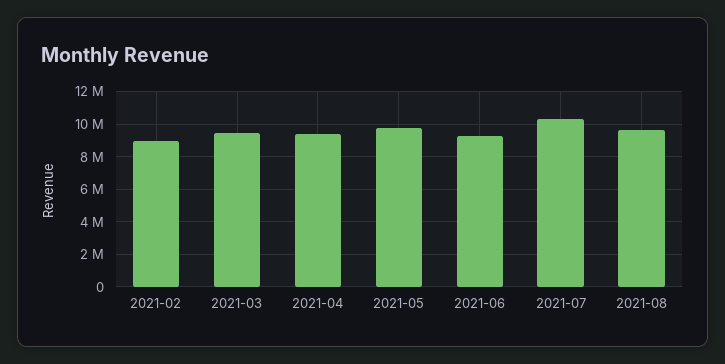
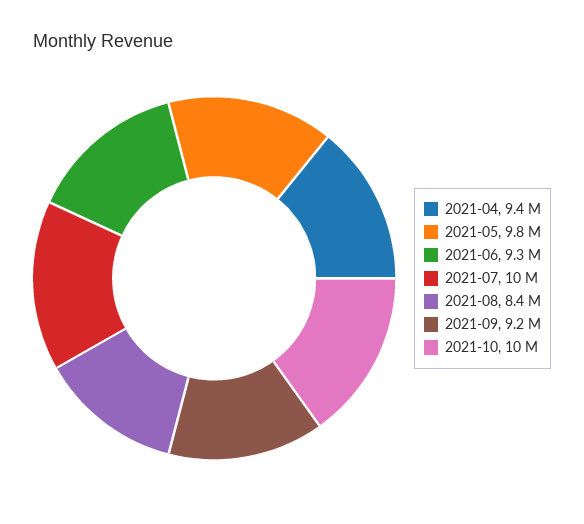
2021-02: 9000000 -> none
2021-03: 9500000 -> none
2021-08: 9500000 -> 8400000
2021-09: none -> 9200000
2021-10: none -> 10000000

